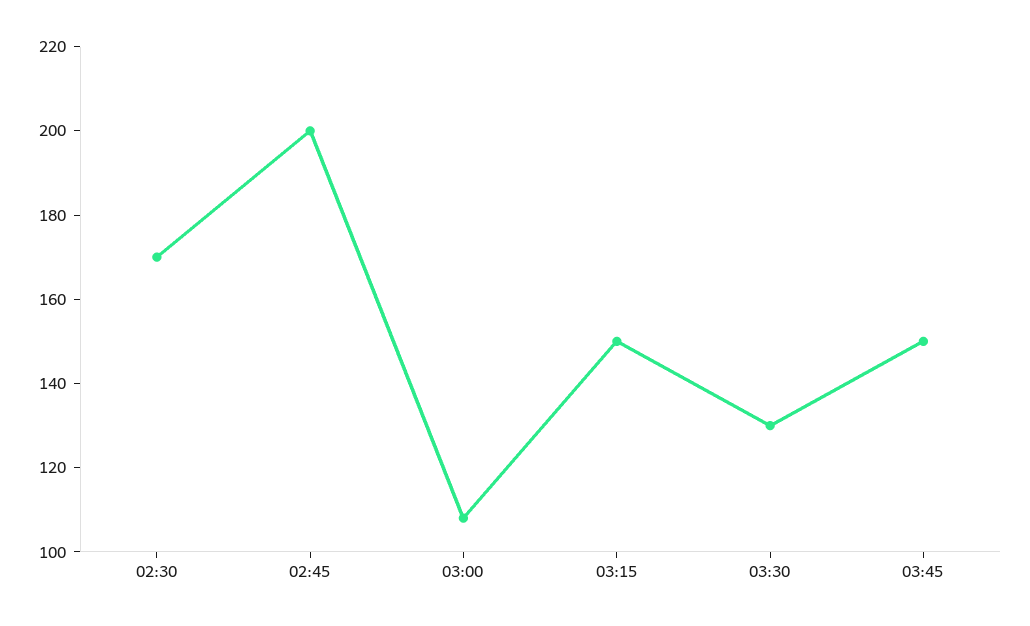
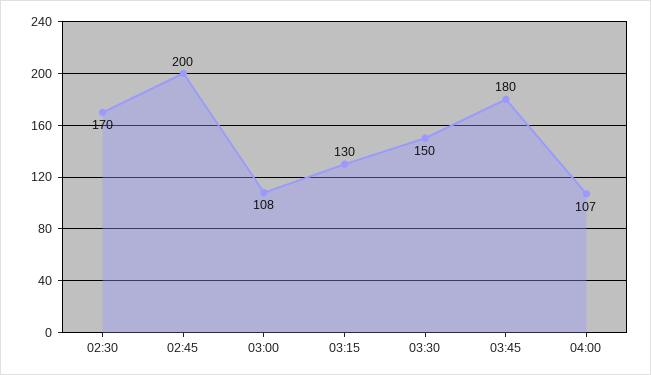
03:15: 150 -> 130
03:30: 130 -> 150
03:45: 150 -> 180
04:00: none -> 107

